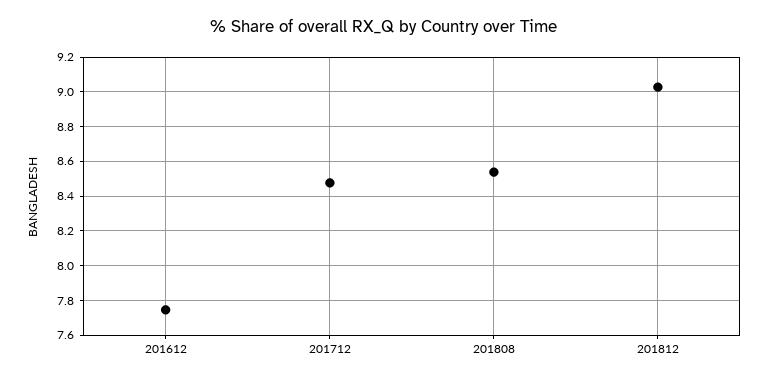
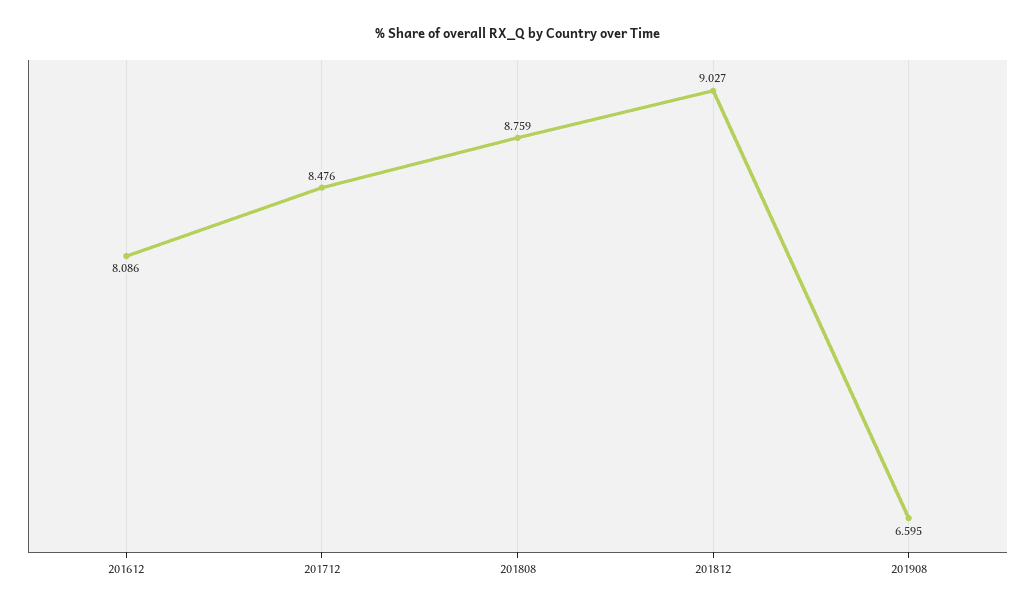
201612: 7.75 -> 8.086
201808: 8.55 -> 8.759
201908: none -> 6.595

